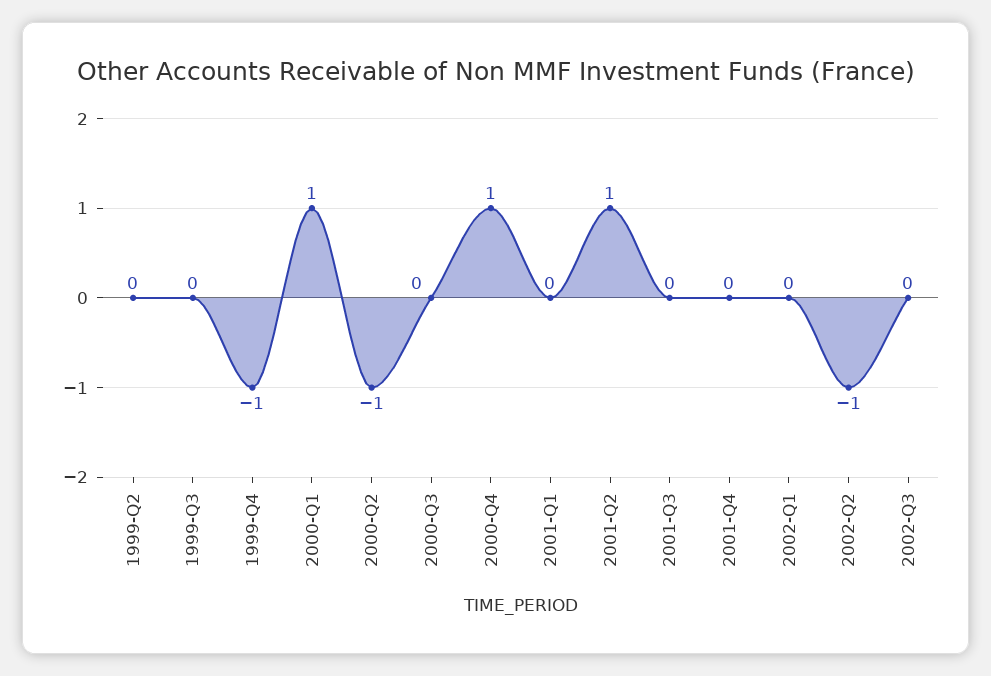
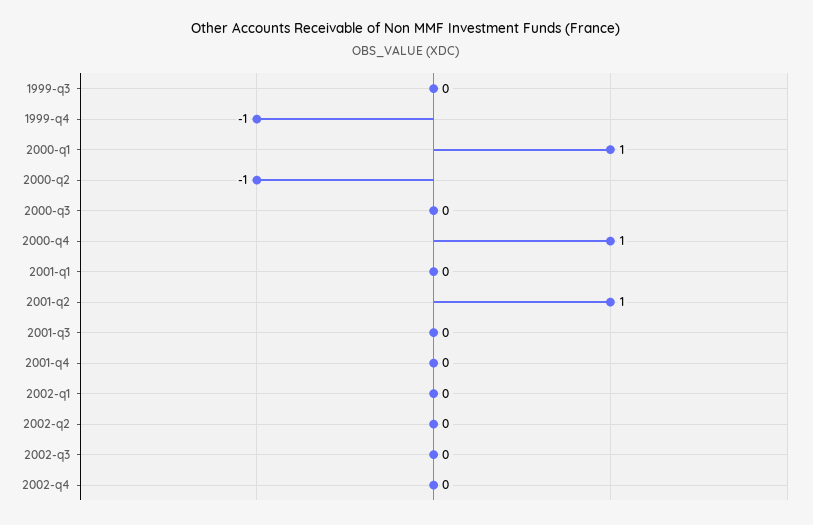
1999-Q2: 0 -> none
2002-Q2: -1 -> 0
2002-q4: none -> 0

